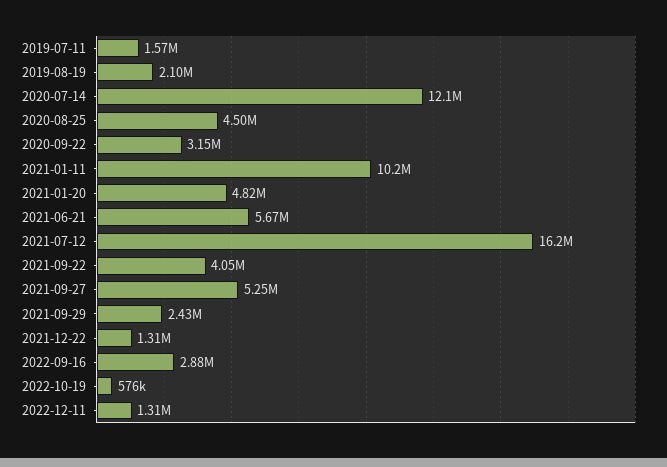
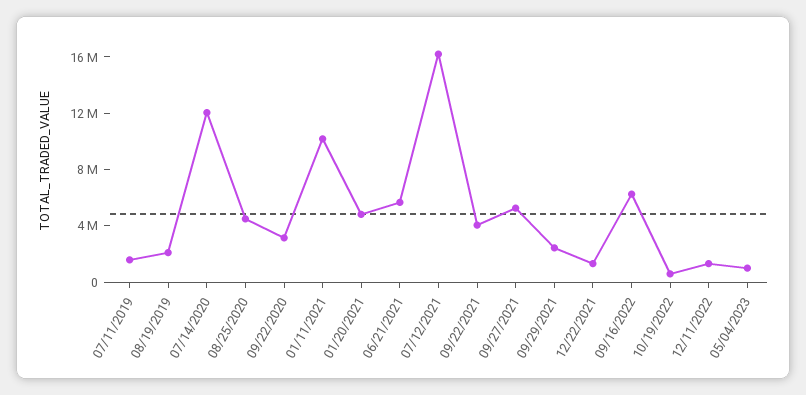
2022-09-16: 2880000 -> 6000000
05/04/2023: none -> 1000000

